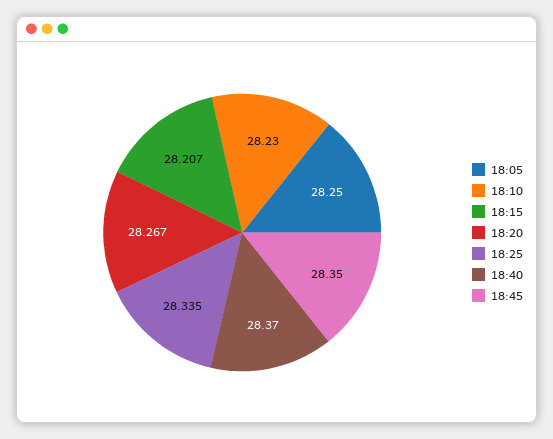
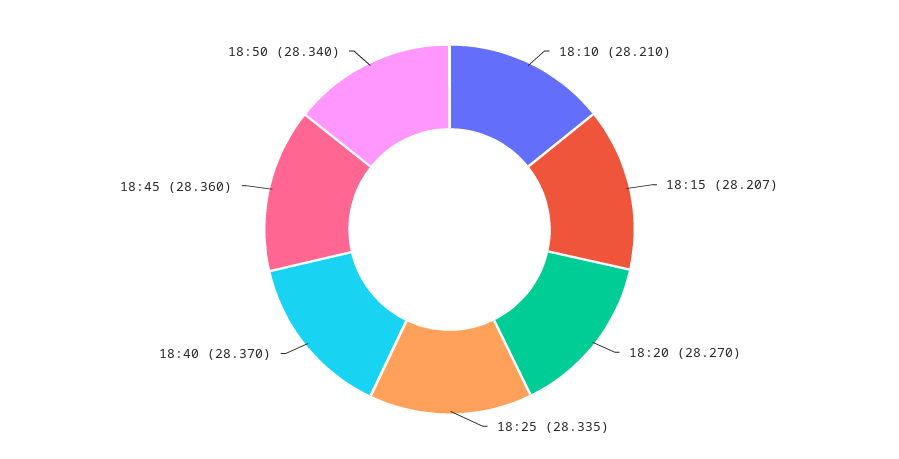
18:05: 28.25 -> none
18:10: 28.23 -> 28.21
18:20: 28.267 -> 28.27
18:45: 28.35 -> 28.36
18:50: none -> 28.34

